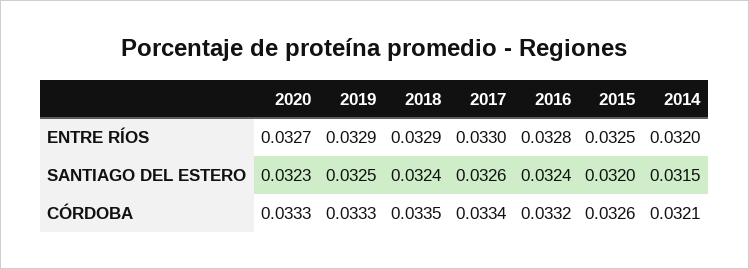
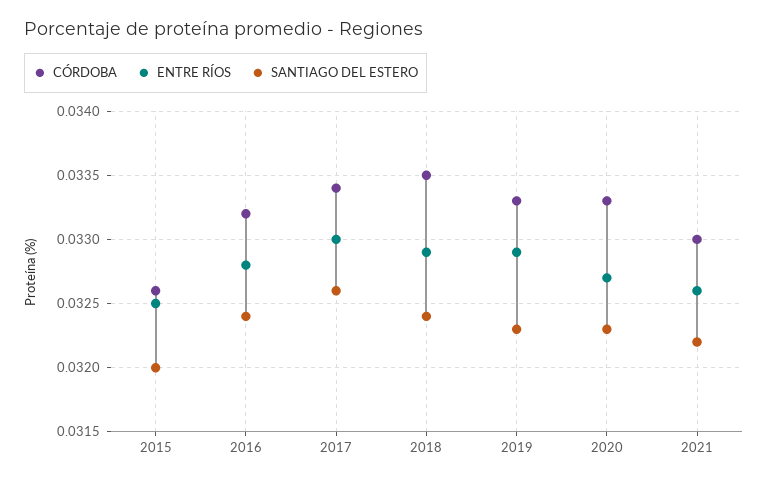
ENTRE RÍOS, 2014: 0.032 -> none
SANTIAGO DEL ESTERO, 2019: 0.0325 -> 0.0323
SANTIAGO DEL ESTERO, 2014: 0.0315 -> none
CÓRDOBA, 2014: 0.0321 -> none
CÓRDOBA, 2021: none -> 0.033
ENTRE RÍOS, 2021: none -> 0.0326
SANTIAGO DEL ESTERO, 2021: none -> 0.0322

